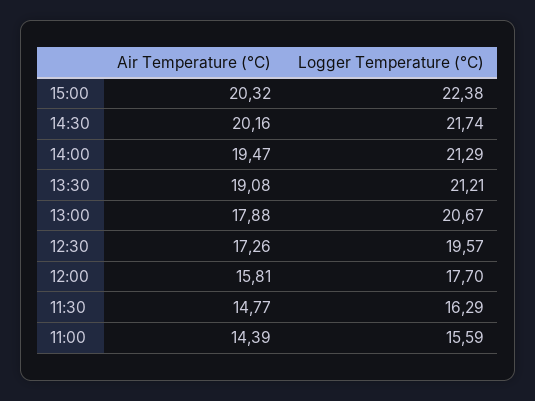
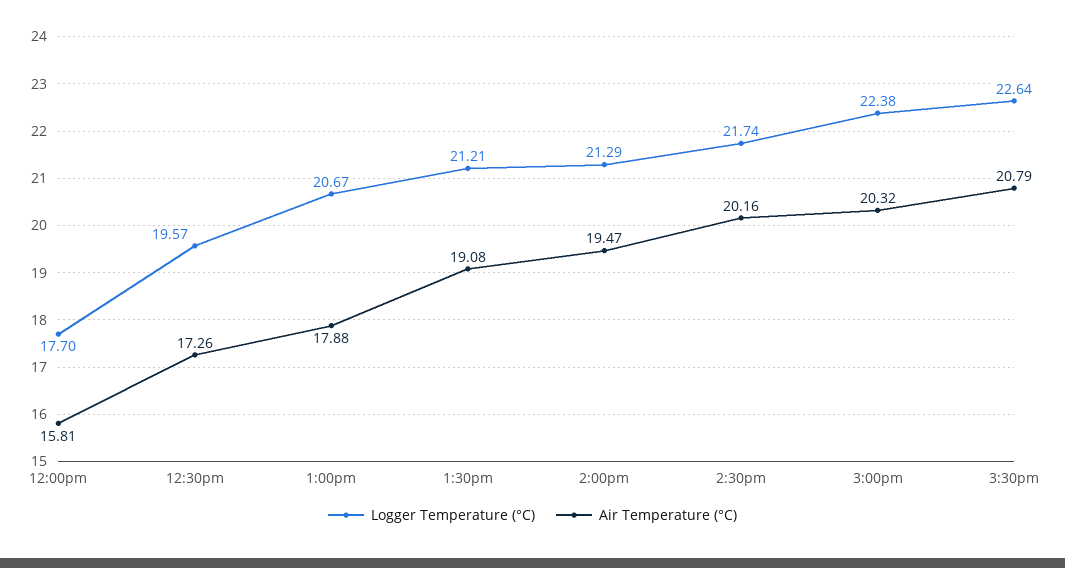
Air Temperature (°C), 11:30: 14.77 -> none
Logger Temperature (°C), 11:30: 16.29 -> none
Air Temperature (°C), 11:00: 14.39 -> none
Logger Temperature (°C), 11:00: 15.59 -> none
Logger Temperature (°C), 3:30pm: none -> 22.64
Air Temperature (°C), 3:30pm: none -> 20.79

